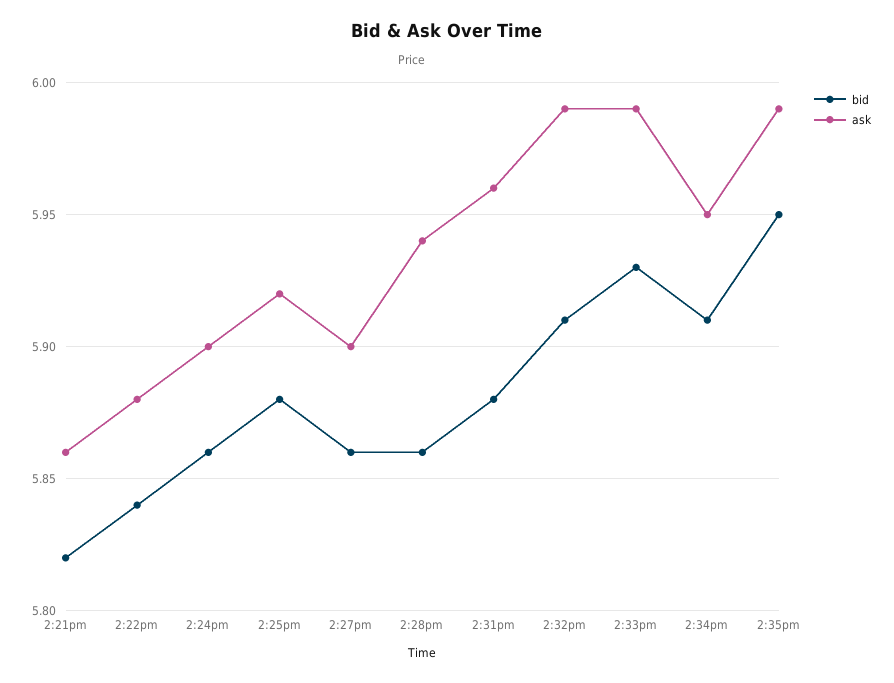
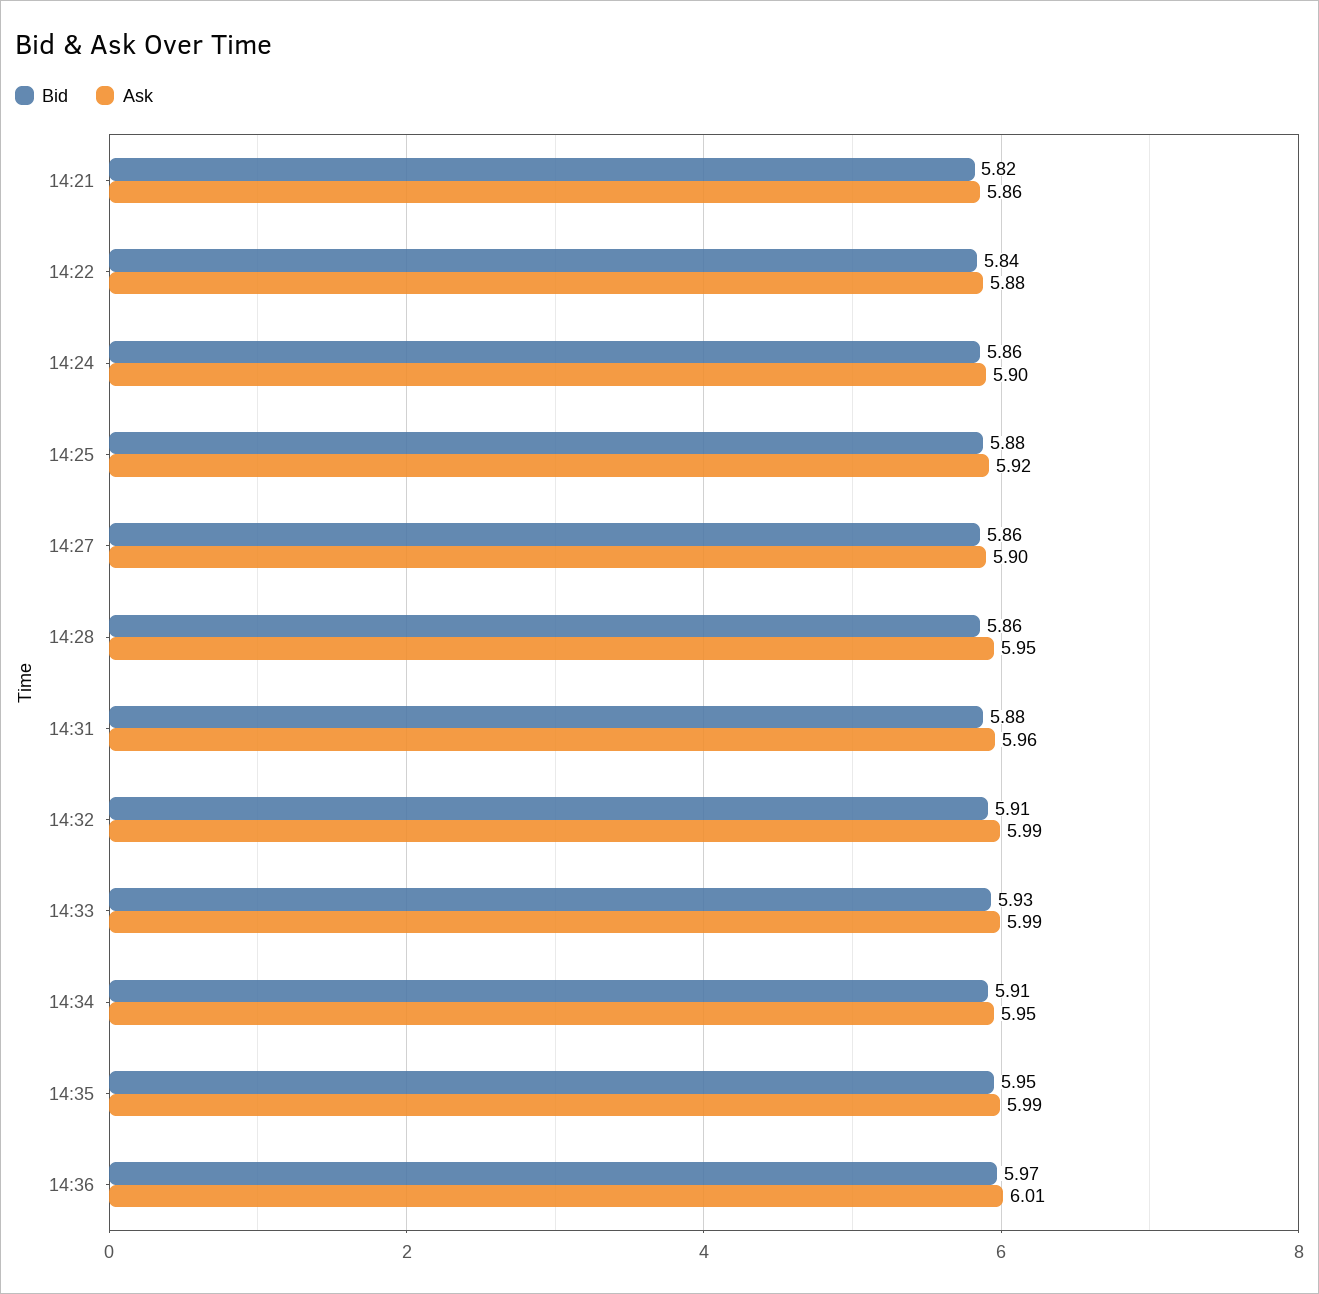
ask, 2:28pm: 5.94 -> 5.95
bid, 14:36: none -> 5.97
ask, 14:36: none -> 6.01

